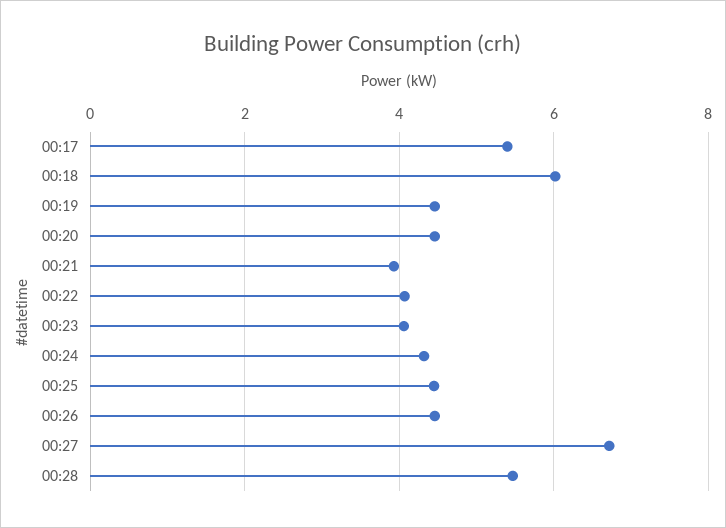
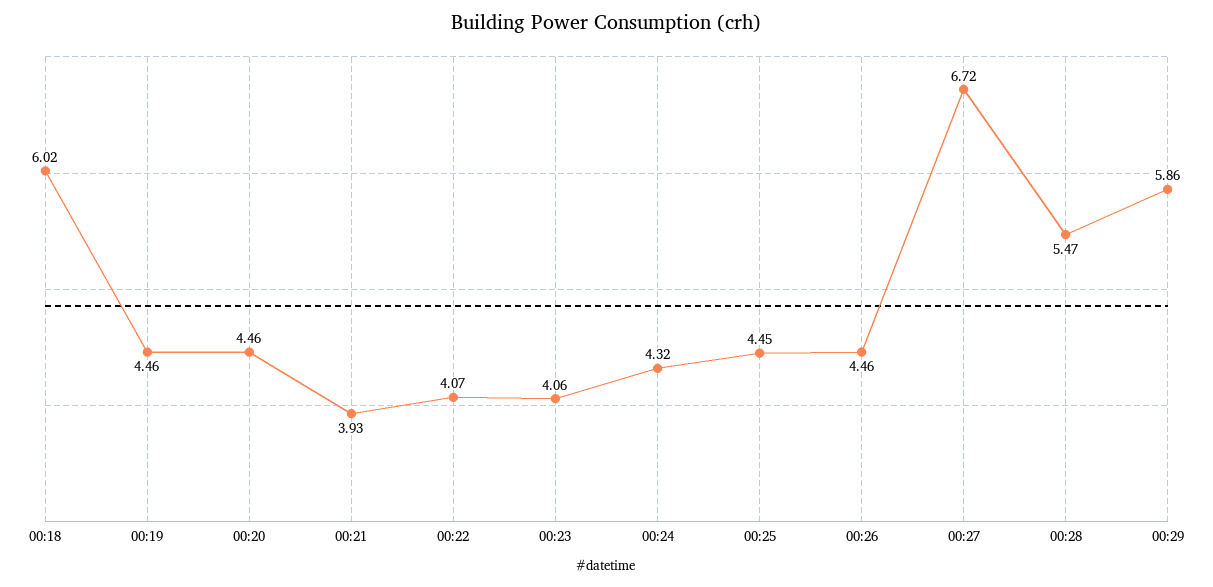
00:17: 5.4 -> none
00:29: none -> 5.86

